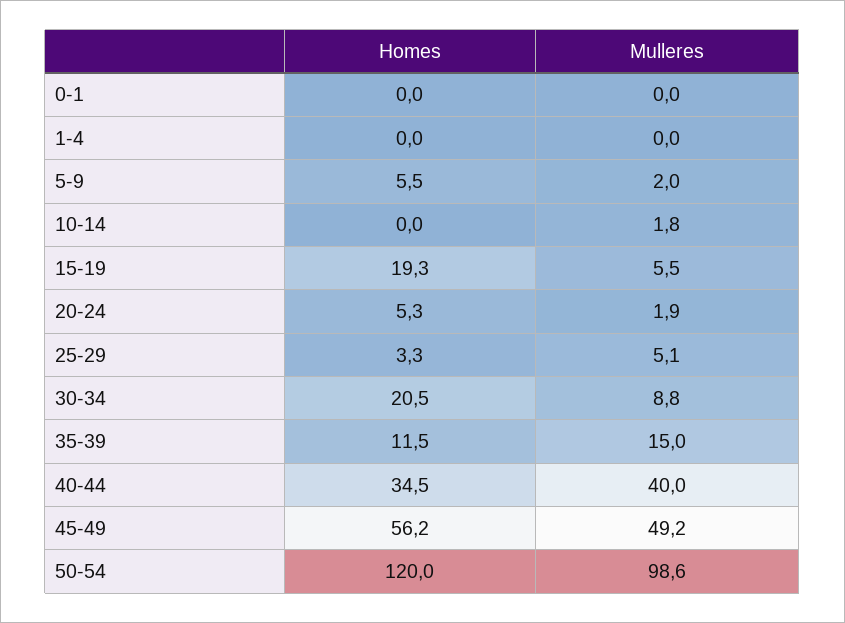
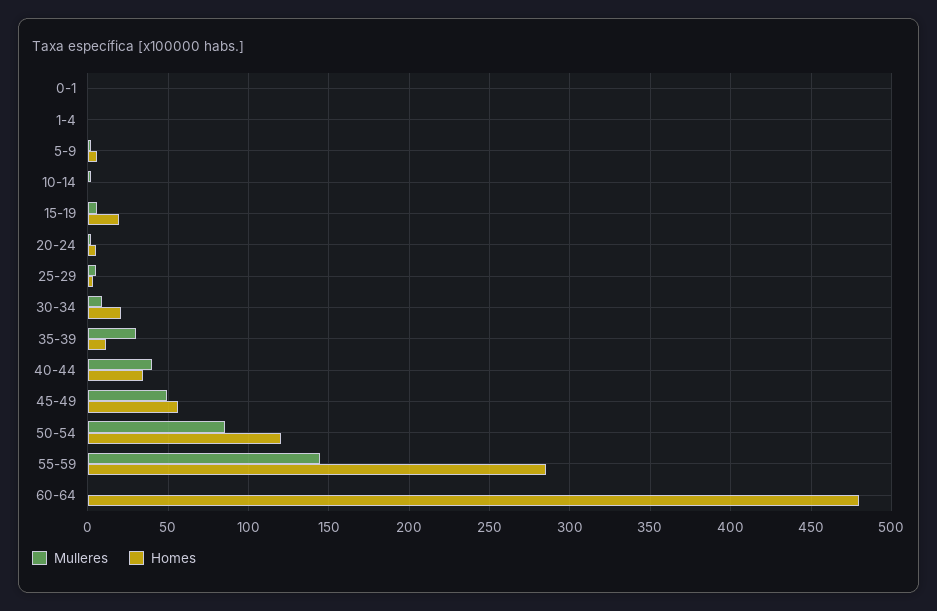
Mulleres, 35-39: 15 -> 30
Mulleres, 50-54: 98.6 -> 85
Mulleres, 55-59: none -> 145
Homes, 55-59: none -> 285
Mulleres, 60-64: none -> 0
Homes, 60-64: none -> 480

